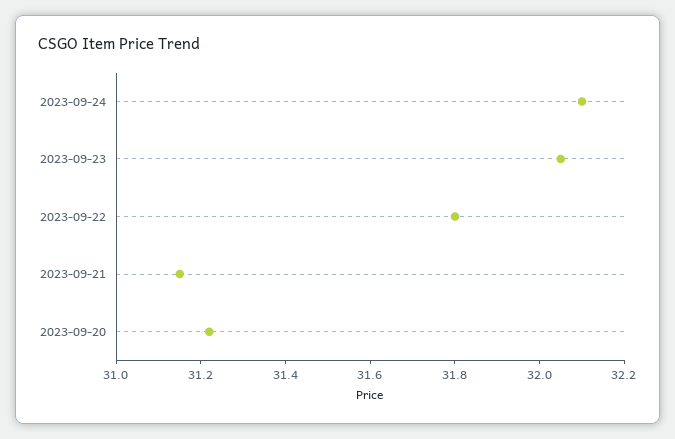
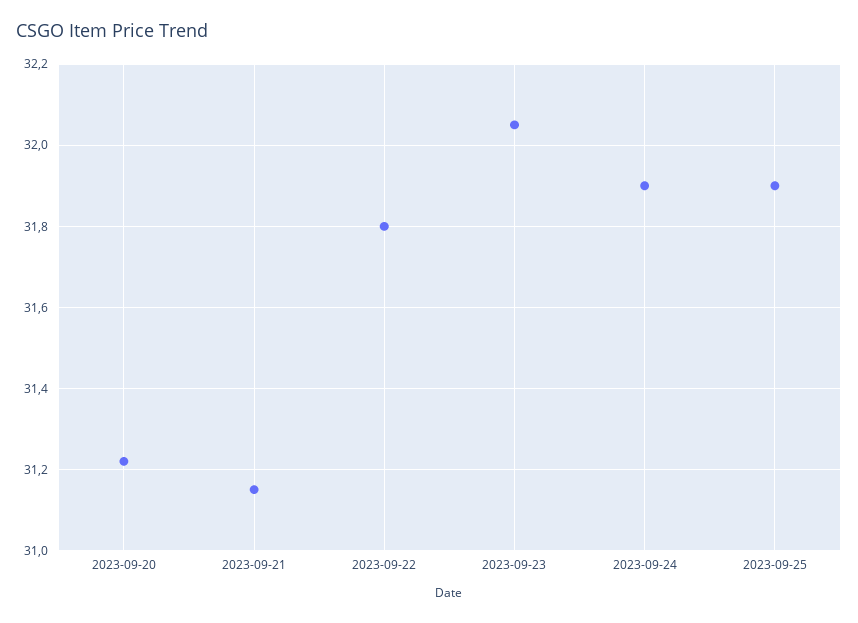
2023-09-24: 32.1 -> 31.9
2023-09-25: none -> 31.9

